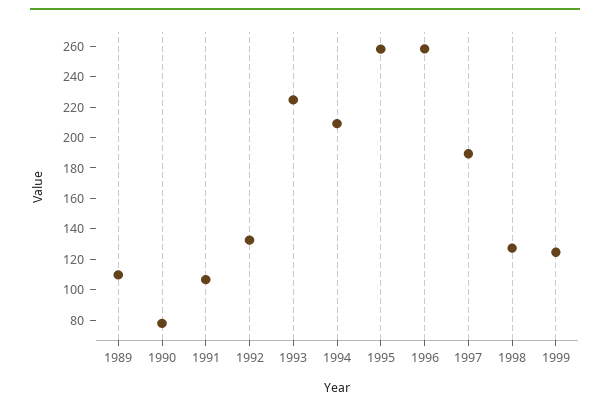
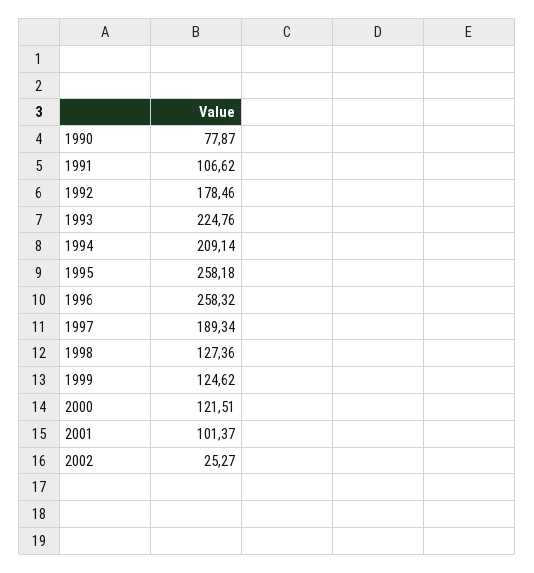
1989: 110 -> none
1992: 130 -> 178.46
2000: none -> 121.51
2001: none -> 101.37
2002: none -> 25.27

